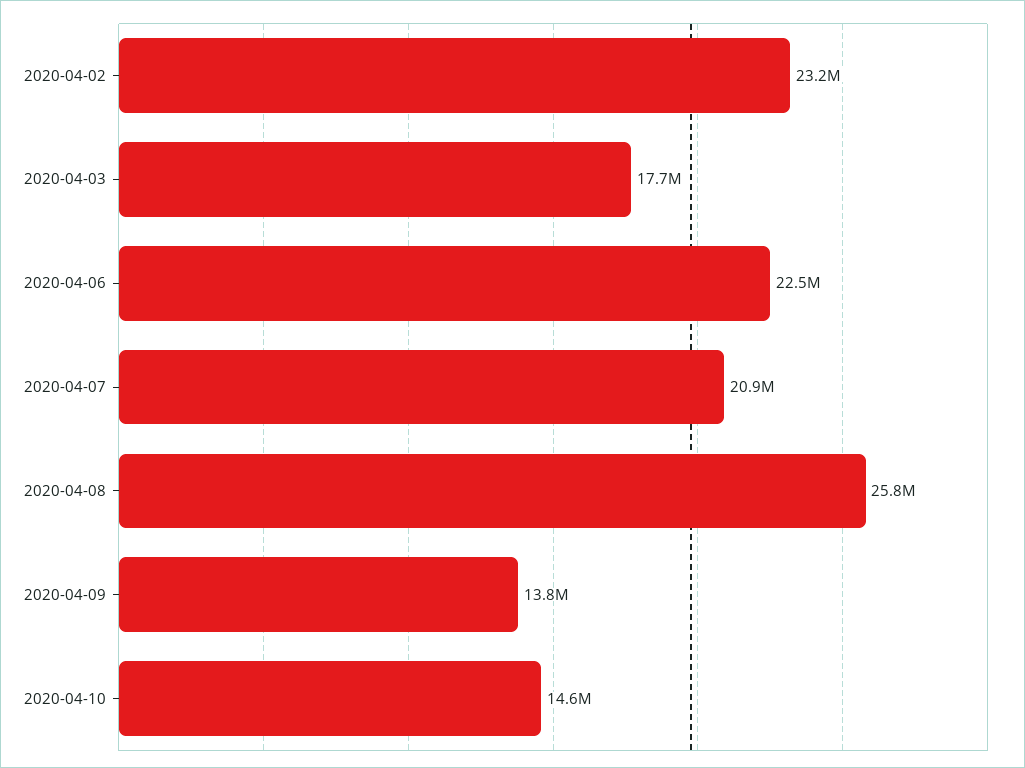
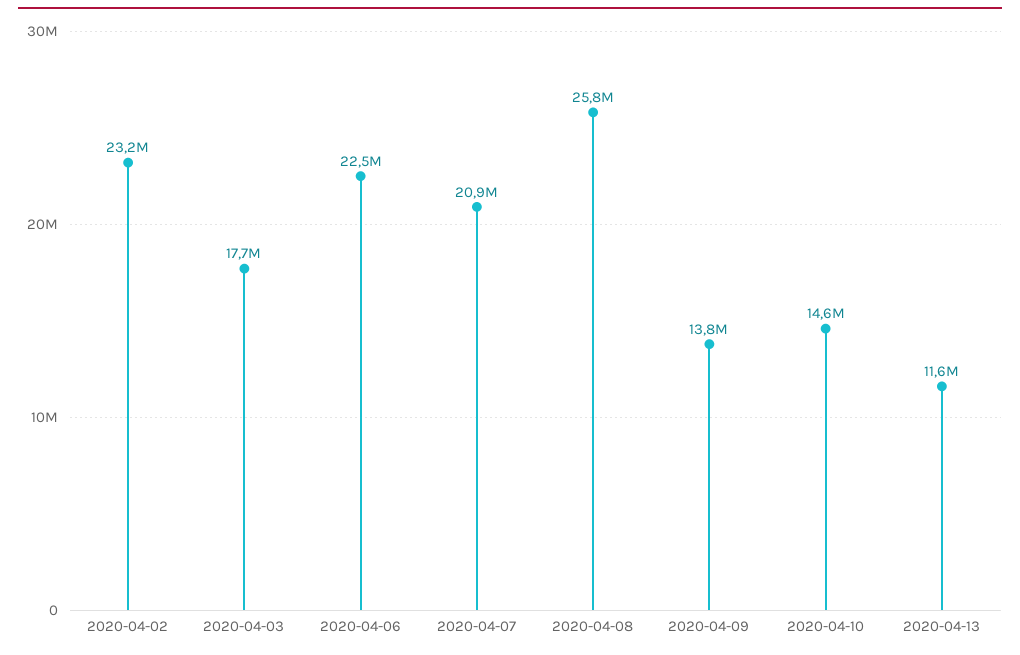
2020-04-13: none -> 11600000

